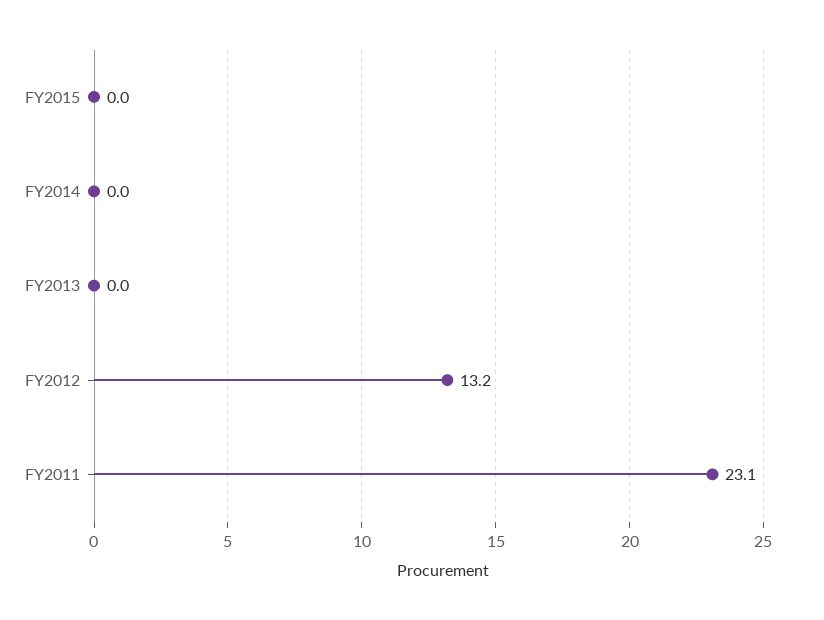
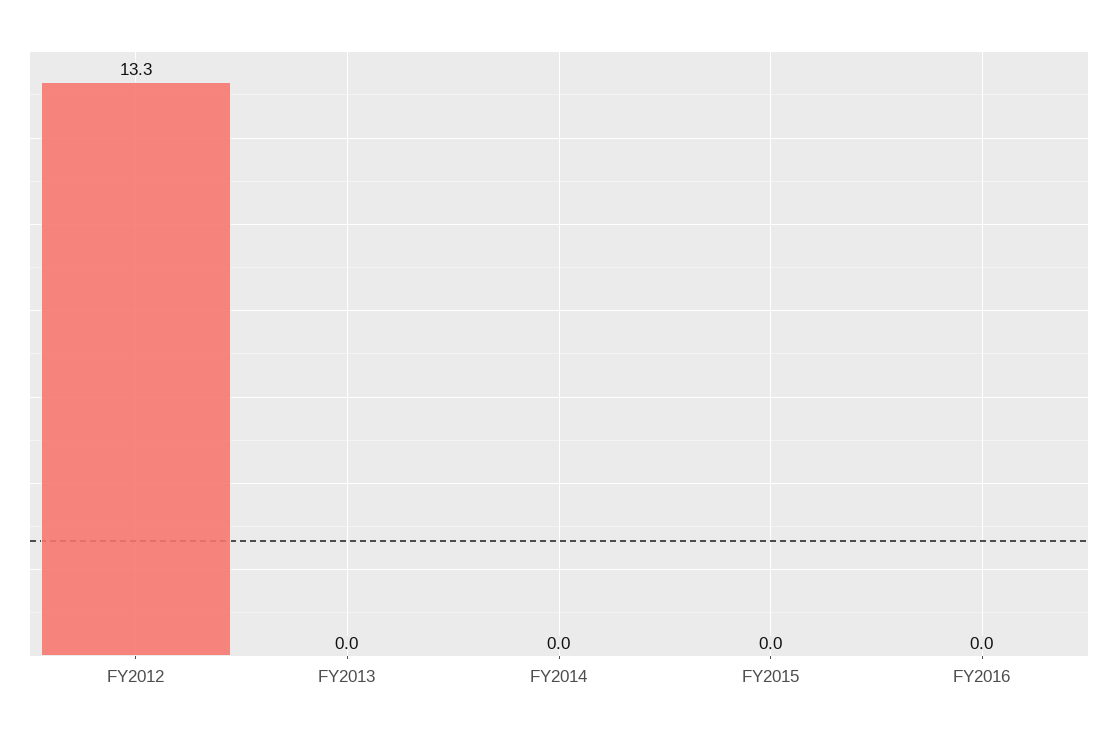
FY2012: 13.2 -> 13.3
FY2011: 23.1 -> none
FY2016: none -> 0

